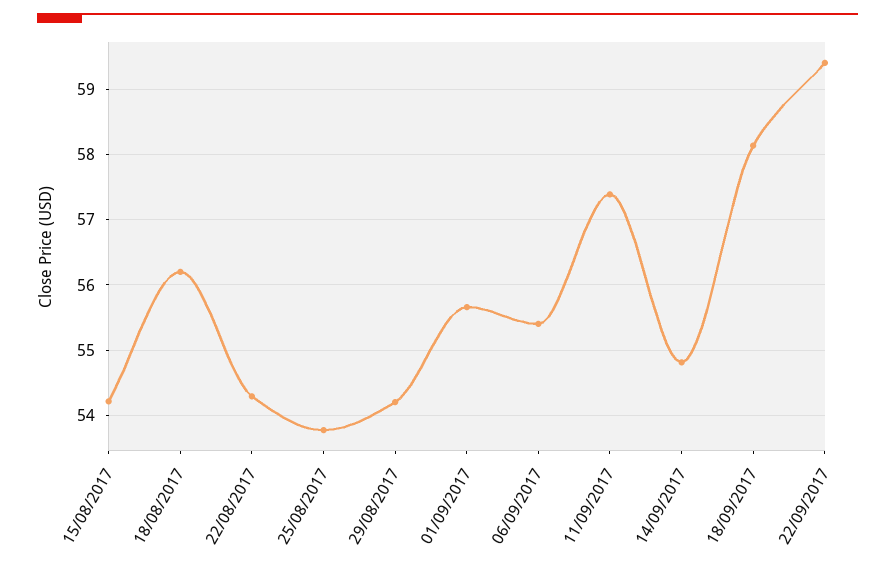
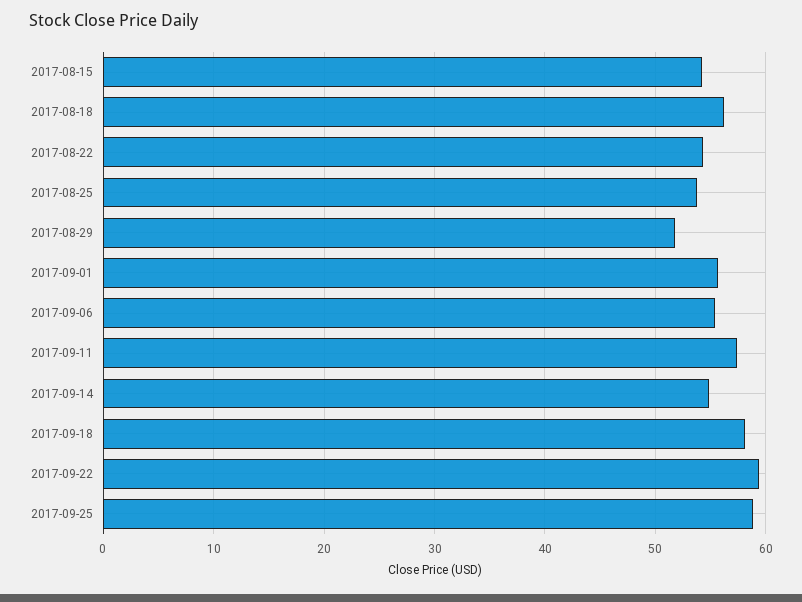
29/08/2017: 54.2 -> 52
2017-09-25: none -> 59

